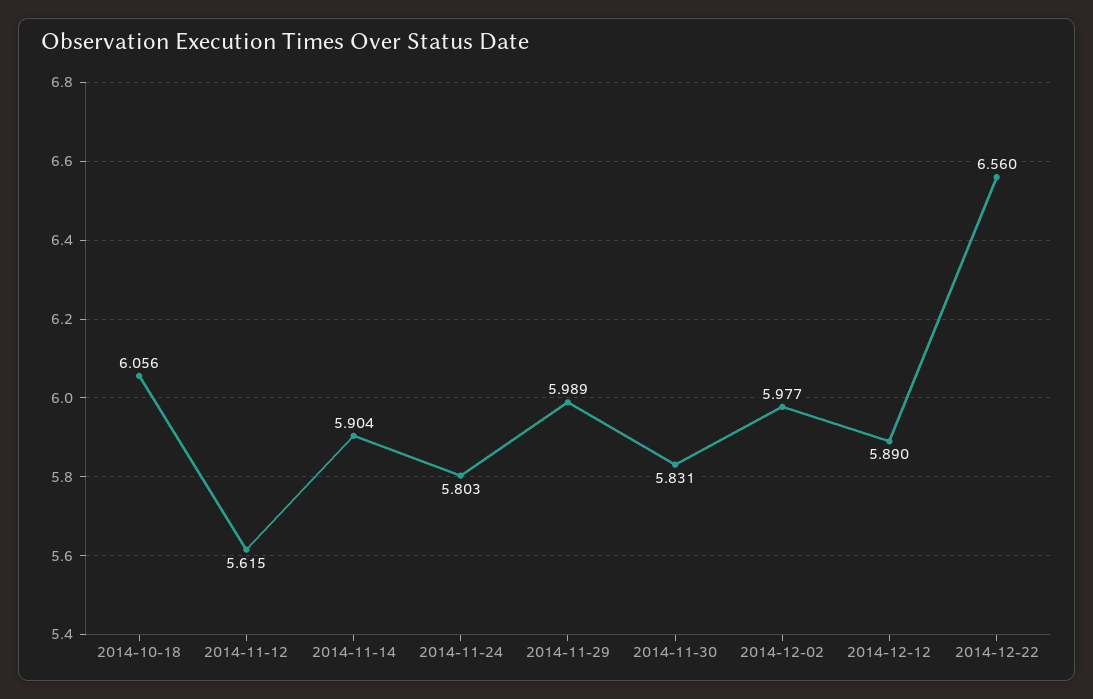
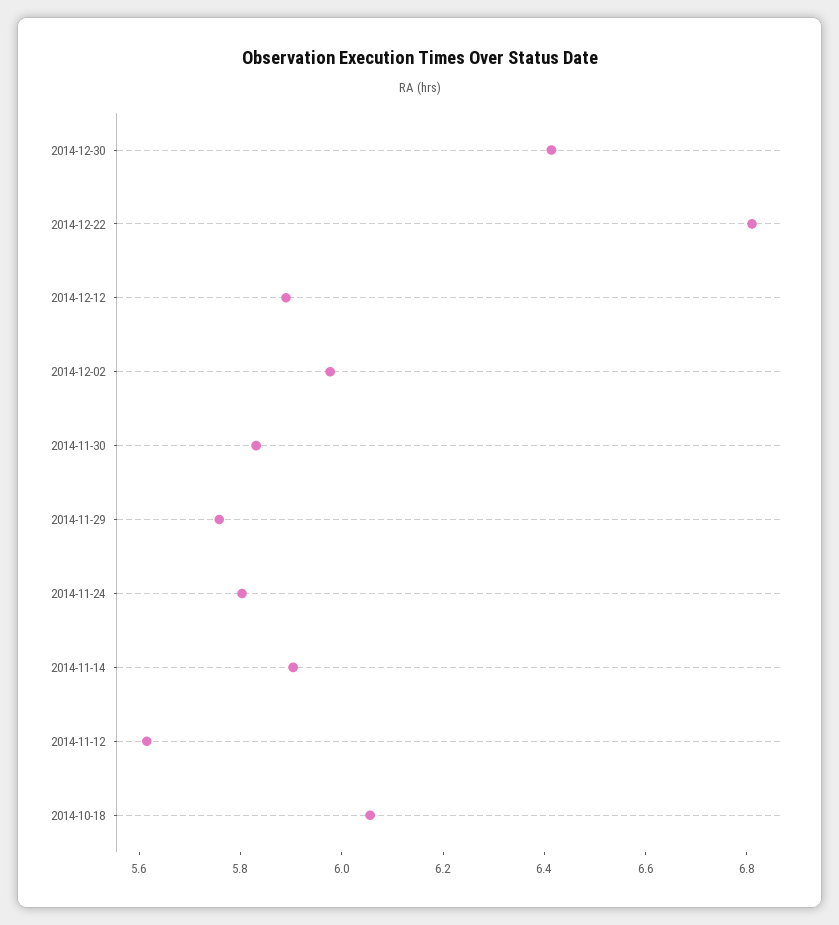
2014-11-29: 5.989 -> 5.75
2014-12-22: 6.56 -> 6.8
2014-12-30: none -> 6.4

